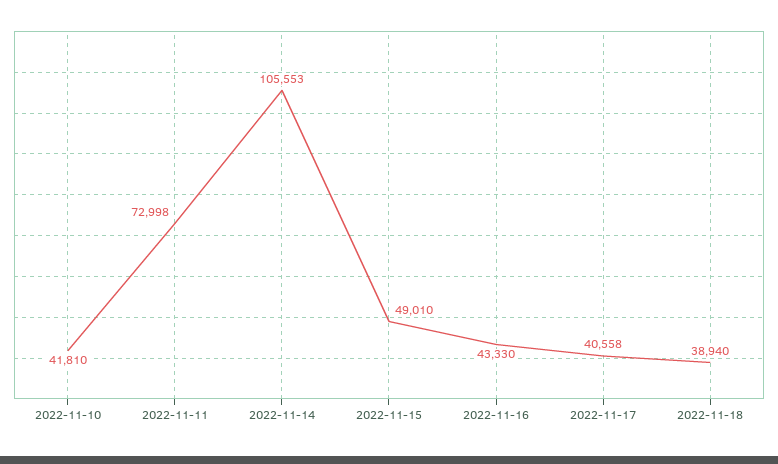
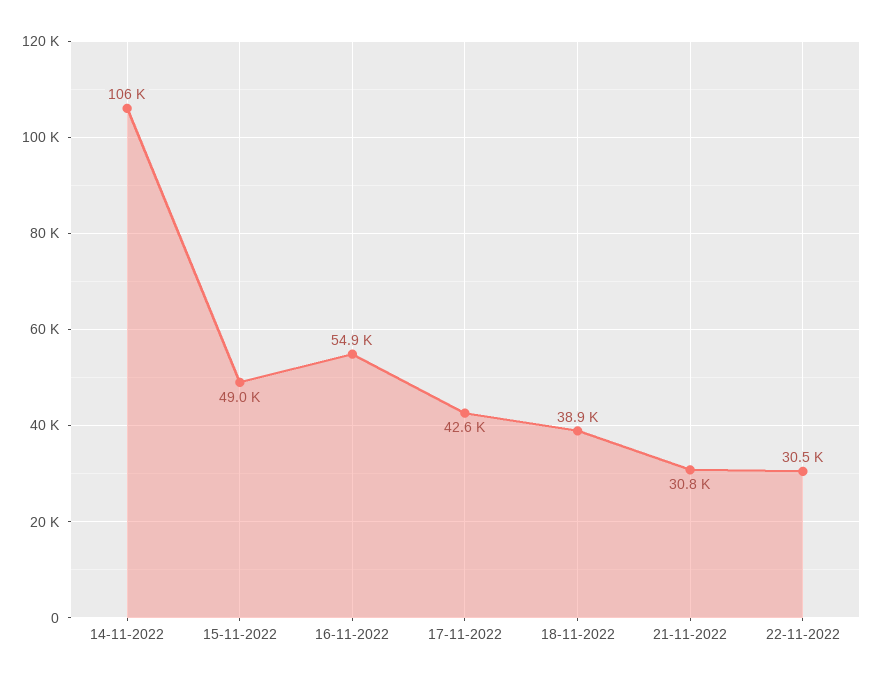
2022-11-10: 41810 -> none
2022-11-11: 72998 -> none
2022-11-16: 43330 -> 54900
2022-11-17: 40558 -> 42600
21-11-2022: none -> 30800
22-11-2022: none -> 30500

